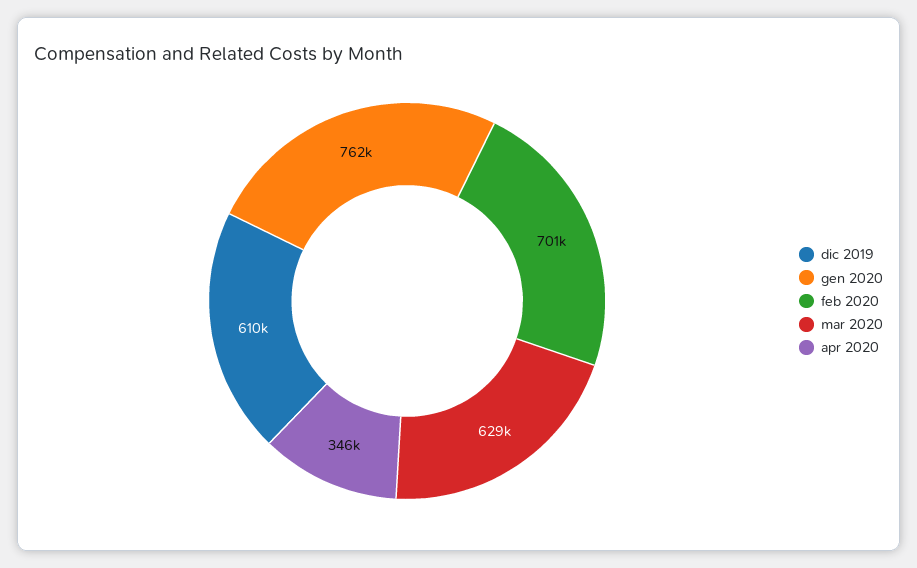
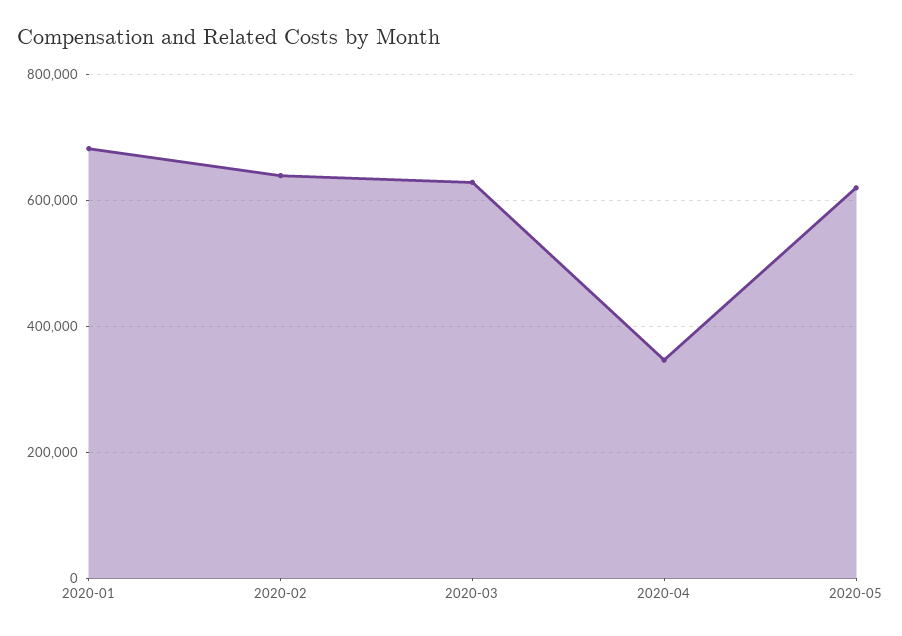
dic 2019: 610000 -> none
gen 2020: 762000 -> 680000
feb 2020: 701000 -> 640000
2020-05: none -> 620000

